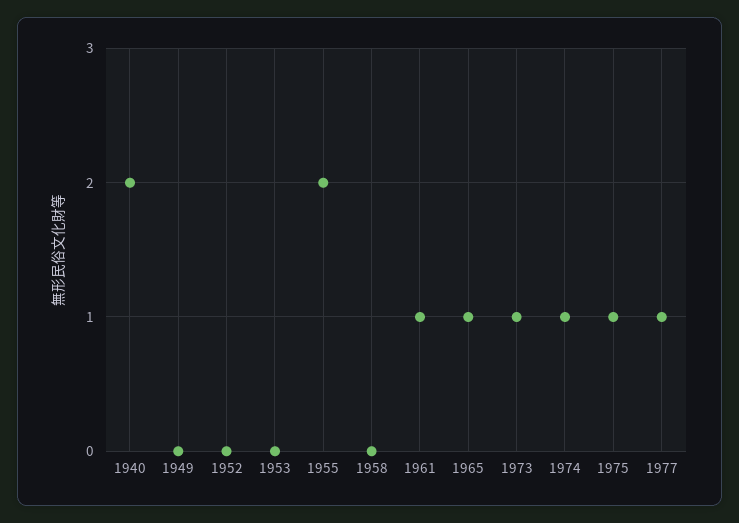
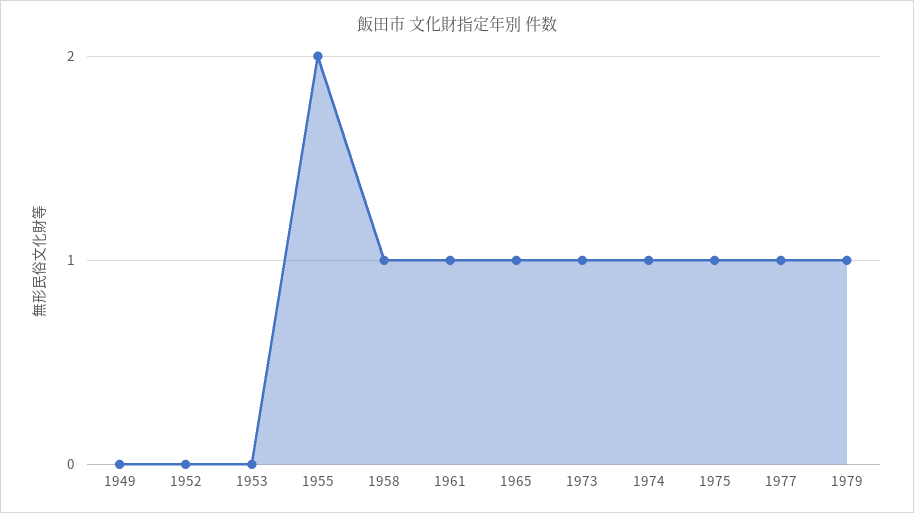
1940: 2 -> none
1958: 0 -> 1
1979: none -> 1

